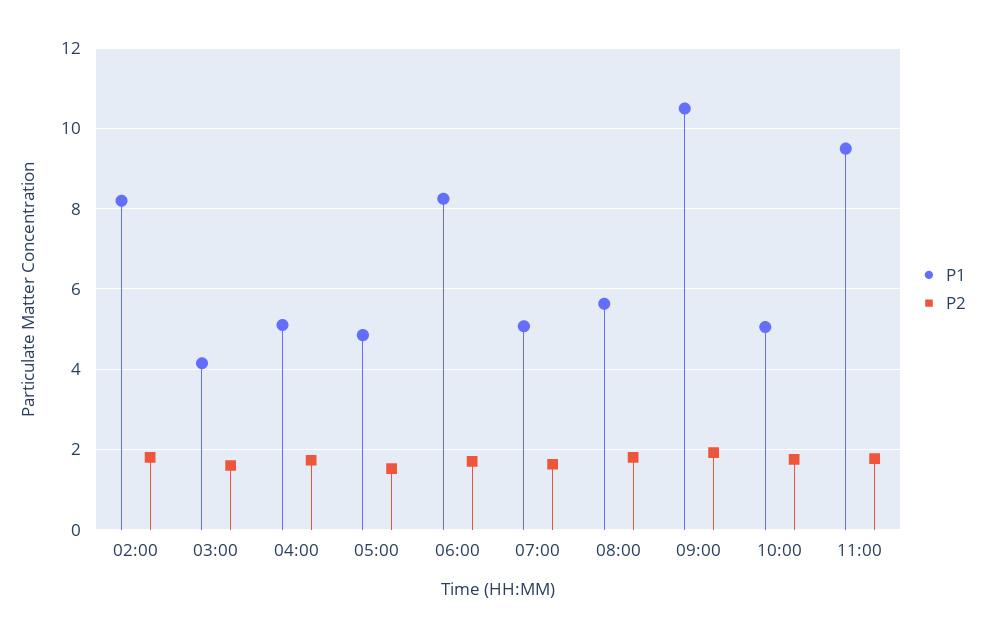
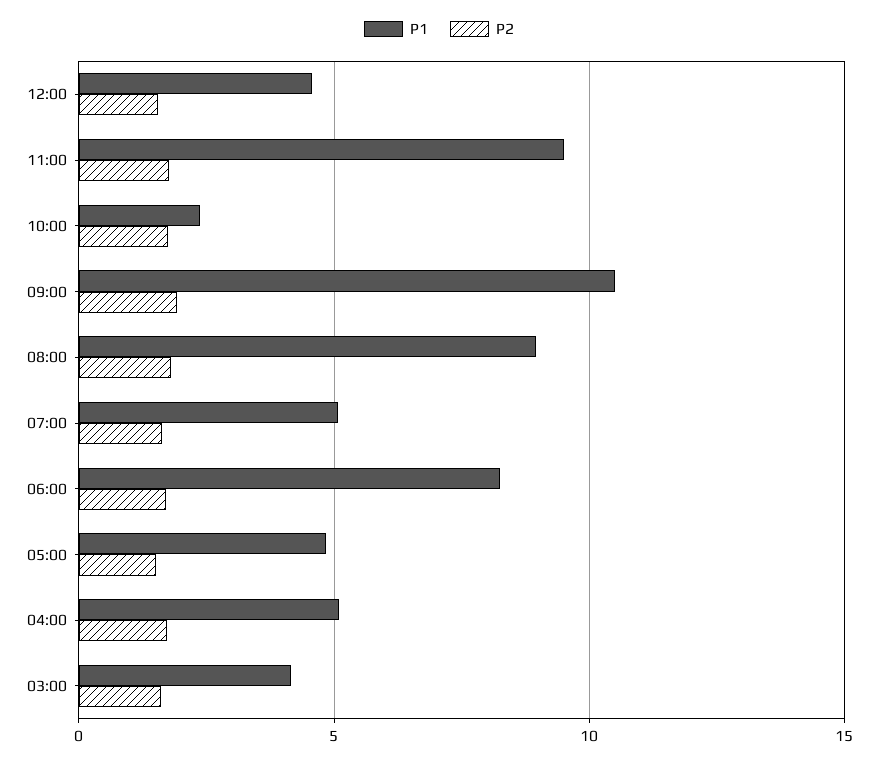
P1, 02:00: 8.2 -> none
P2, 02:00: 1.8 -> none
P1, 08:00: 5.6 -> 9
P1, 10:00: 5 -> 2.5
P1, 12:00: none -> 4.5
P2, 12:00: none -> 1.5

